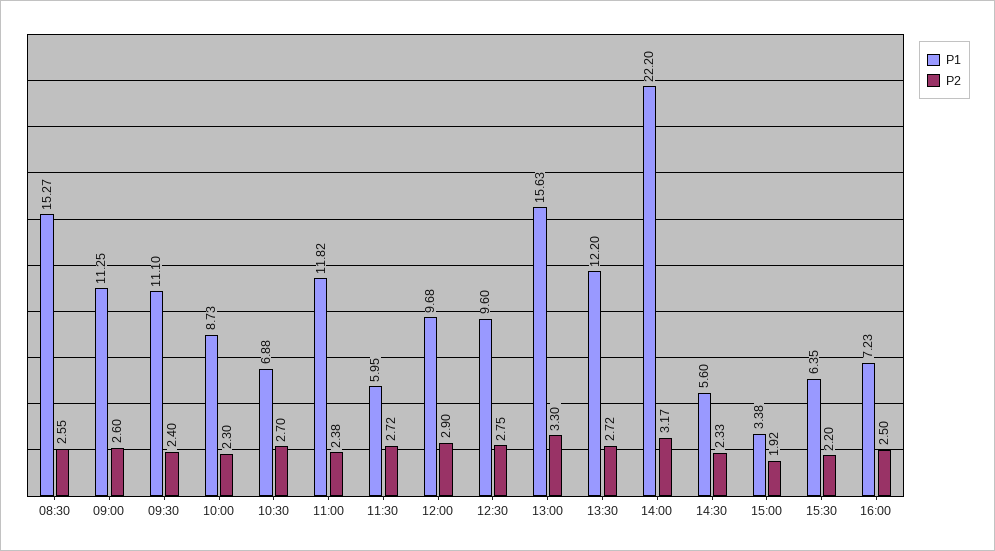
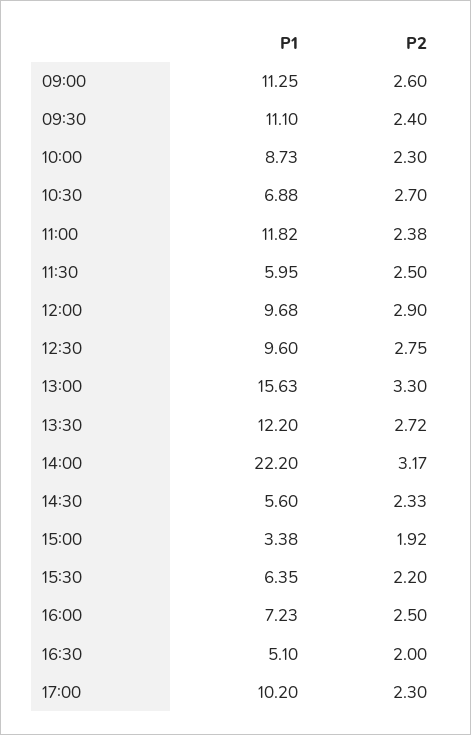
P1, 08:30: 15.27 -> none
P2, 08:30: 2.55 -> none
P2, 11:30: 2.72 -> 2.5
P1, 16:30: none -> 5.1
P2, 16:30: none -> 2
P1, 17:00: none -> 10.2
P2, 17:00: none -> 2.3

